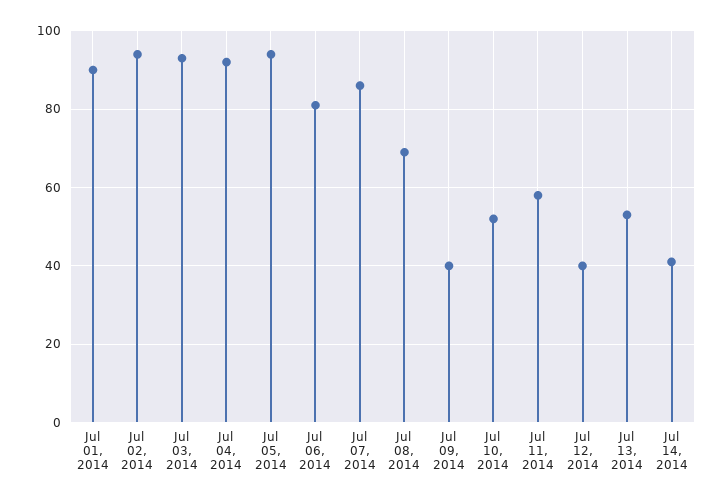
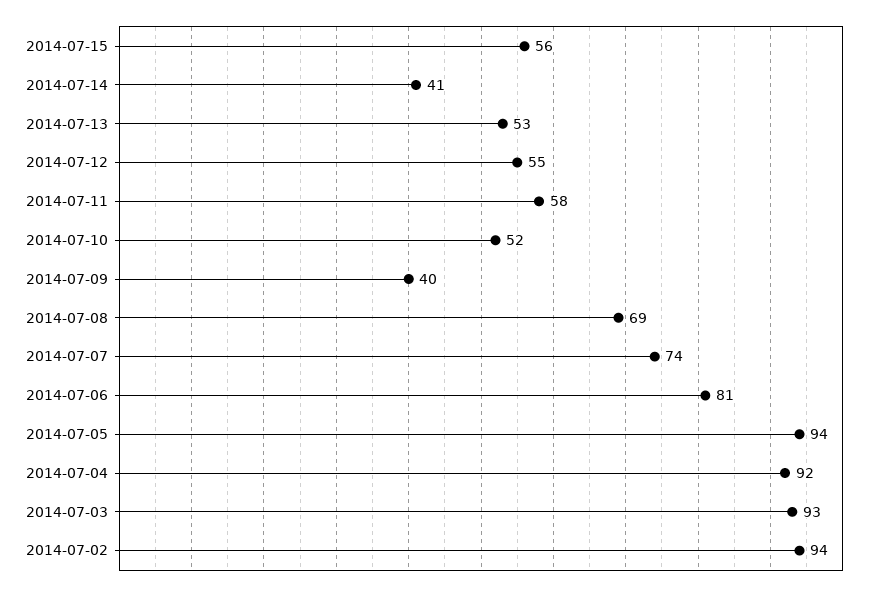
Jul 01, 2014: 90 -> none
Jul 07, 2014: 85 -> 74
Jul 12, 2014: 40 -> 55
2014-07-15: none -> 56

